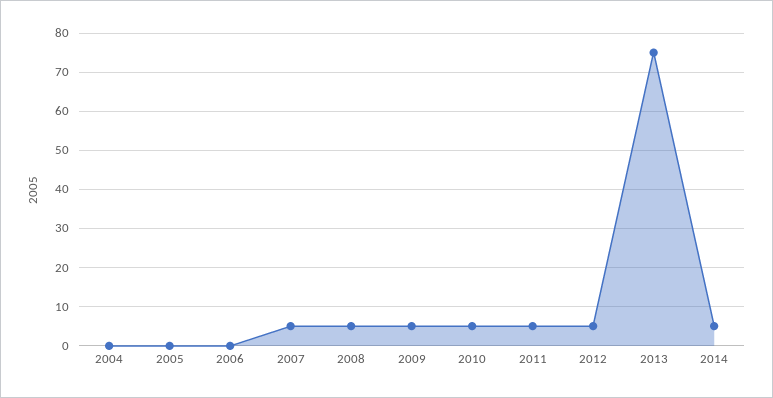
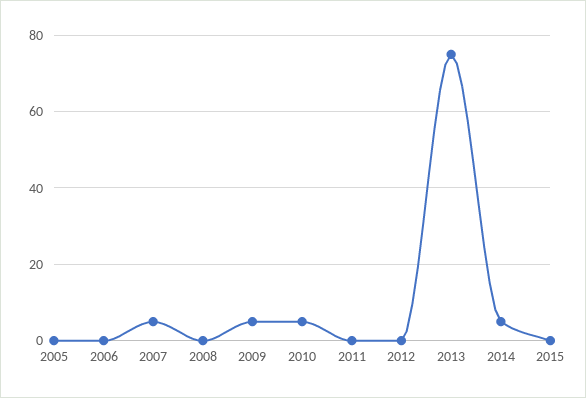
2004: 0 -> none
2008: 5 -> 0
2011: 5 -> 0
2012: 5 -> 0
2015: none -> 0

